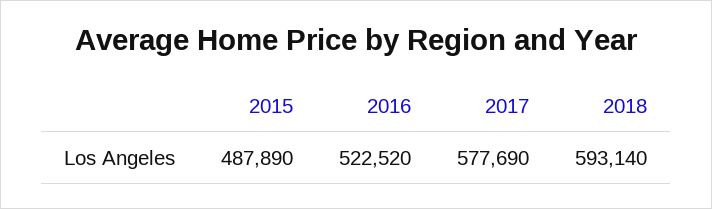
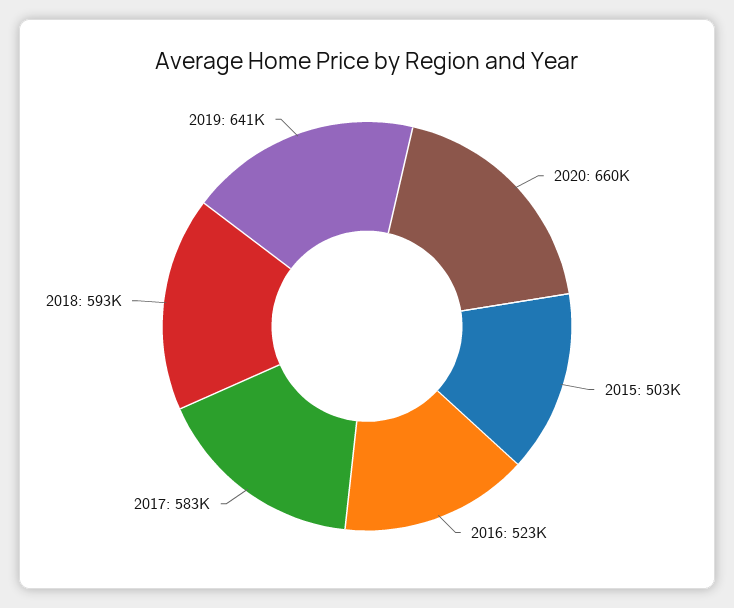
2015: 487890 -> 503000
2017: 577690 -> 583000
2020: none -> 660000
2019: none -> 641000

